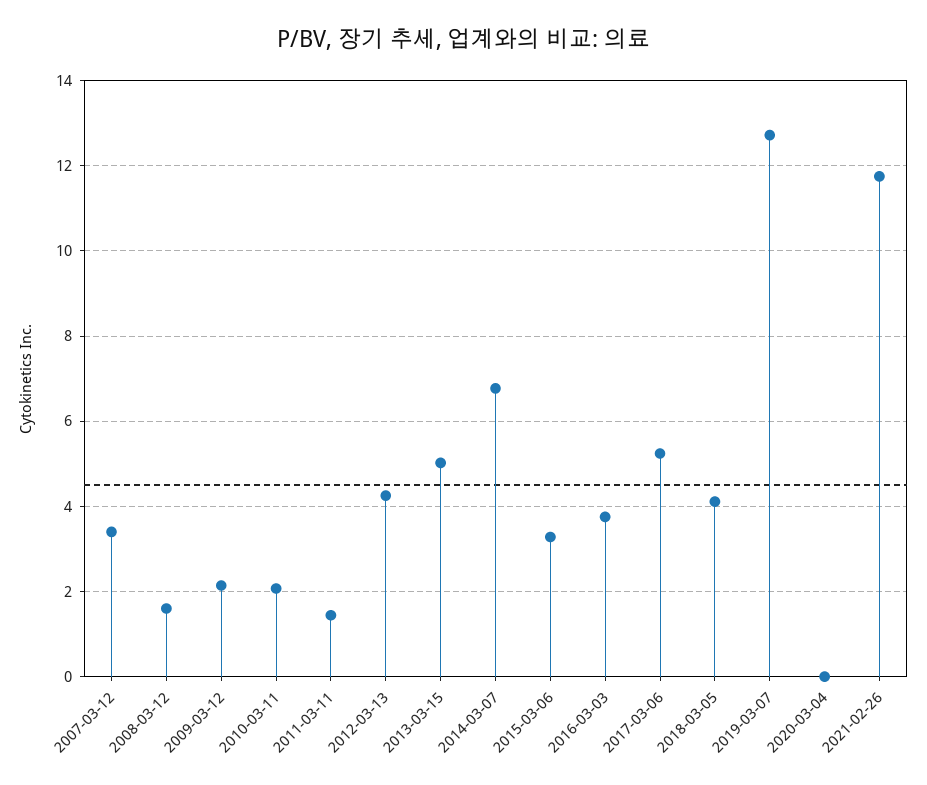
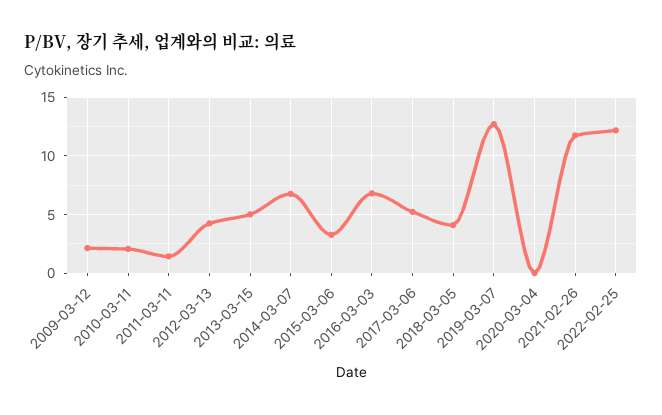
2007-03-12: 3.4 -> none
2008-03-12: 1.6 -> none
2016-03-03: 3.8 -> 7
2022-02-25: none -> 12

